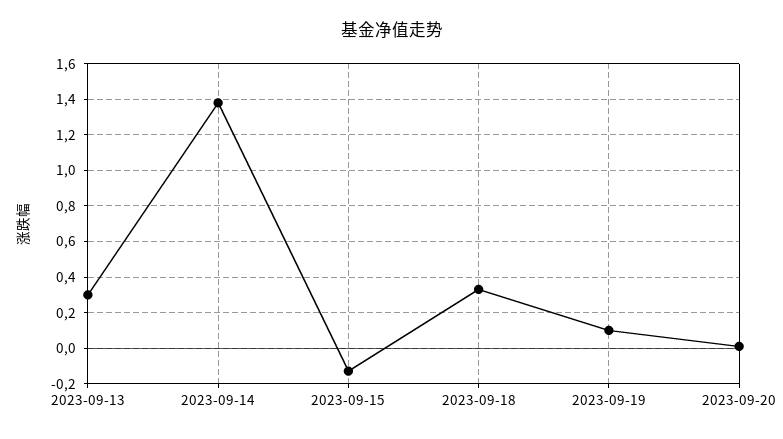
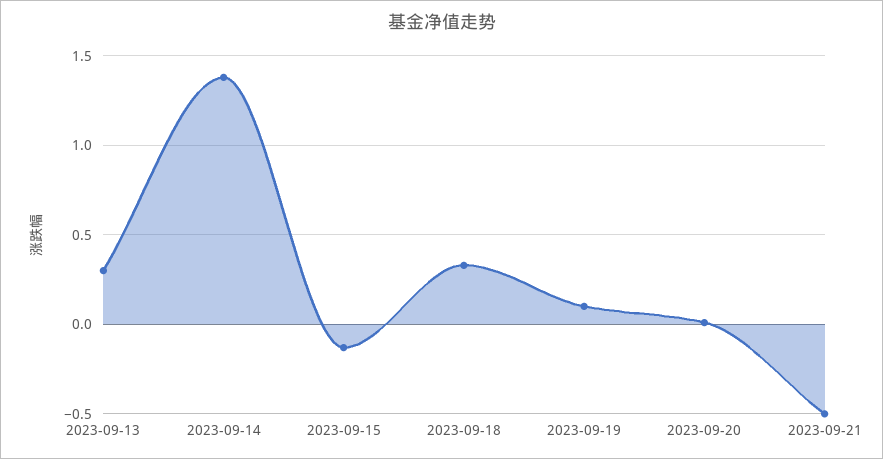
2023-09-21: none -> -0.5

